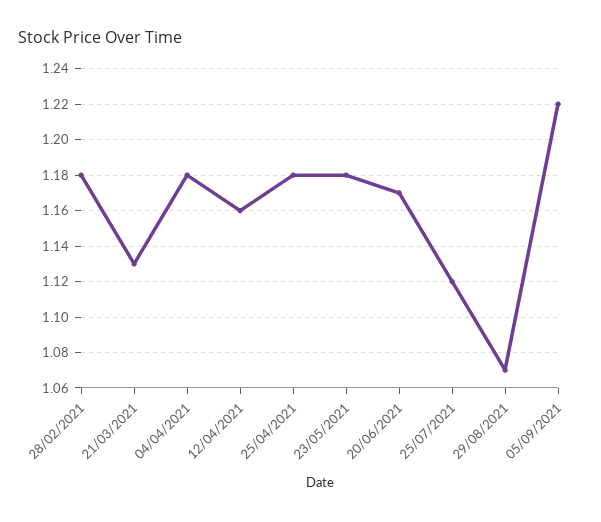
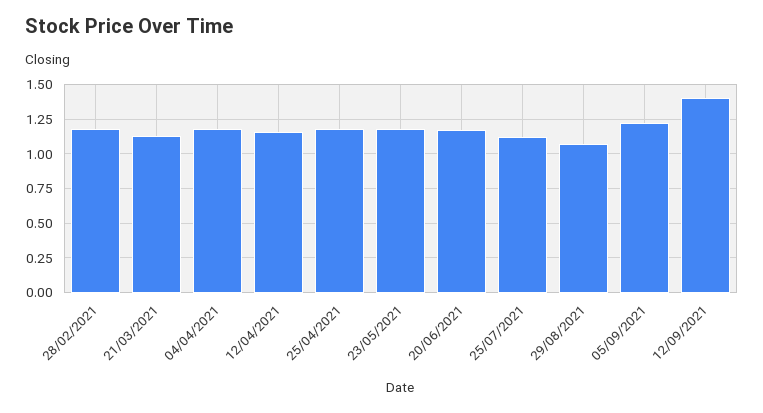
12/09/2021: none -> 1.4

